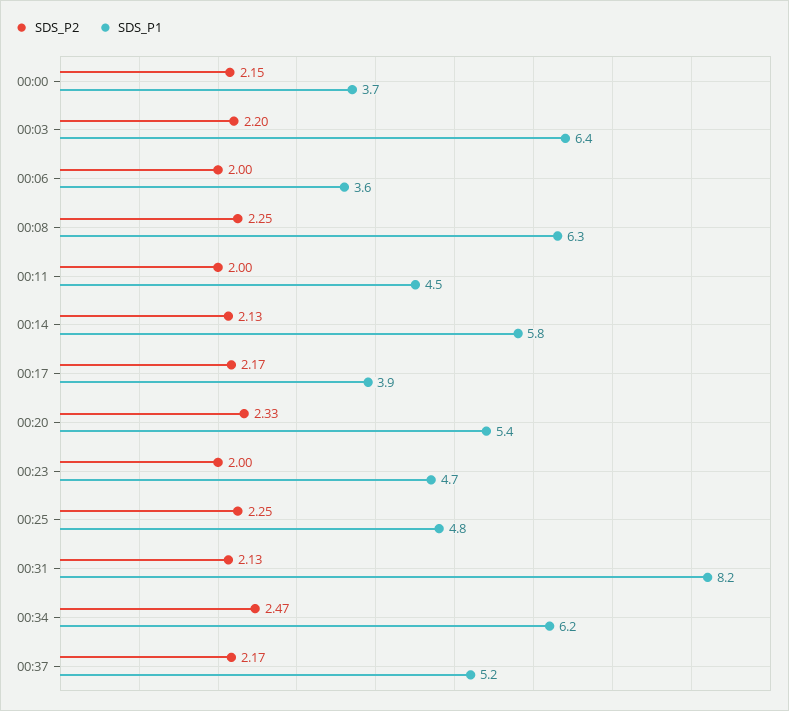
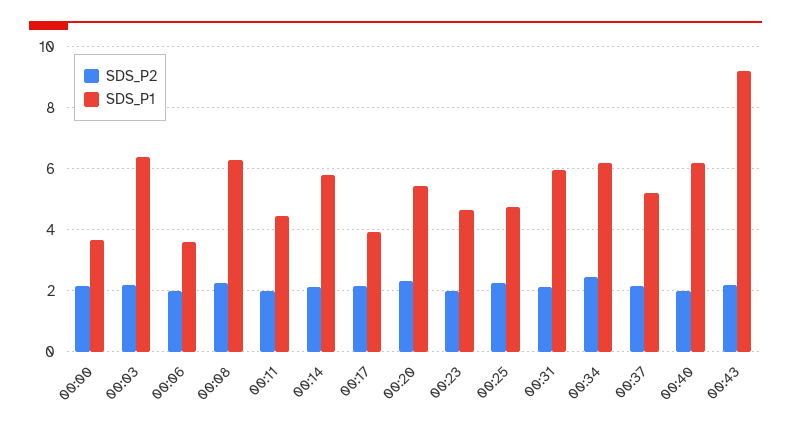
SDS_P1, 00:31: 8.2 -> 6
SDS_P2, 00:40: none -> 2
SDS_P1, 00:40: none -> 6.2
SDS_P2, 00:43: none -> 2.2
SDS_P1, 00:43: none -> 9.2

